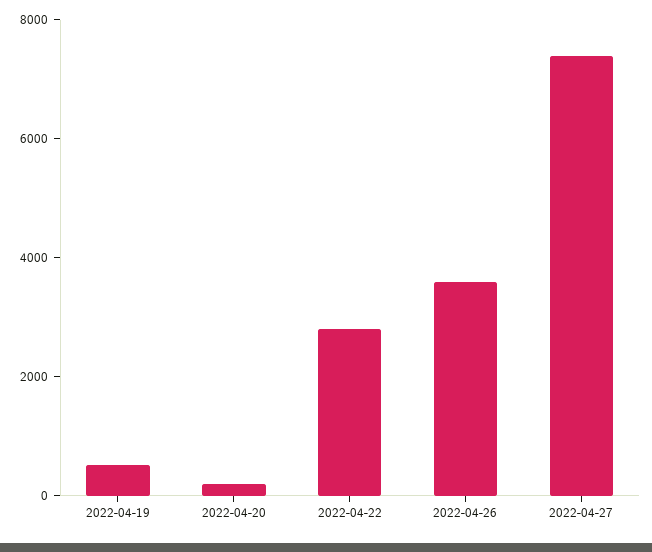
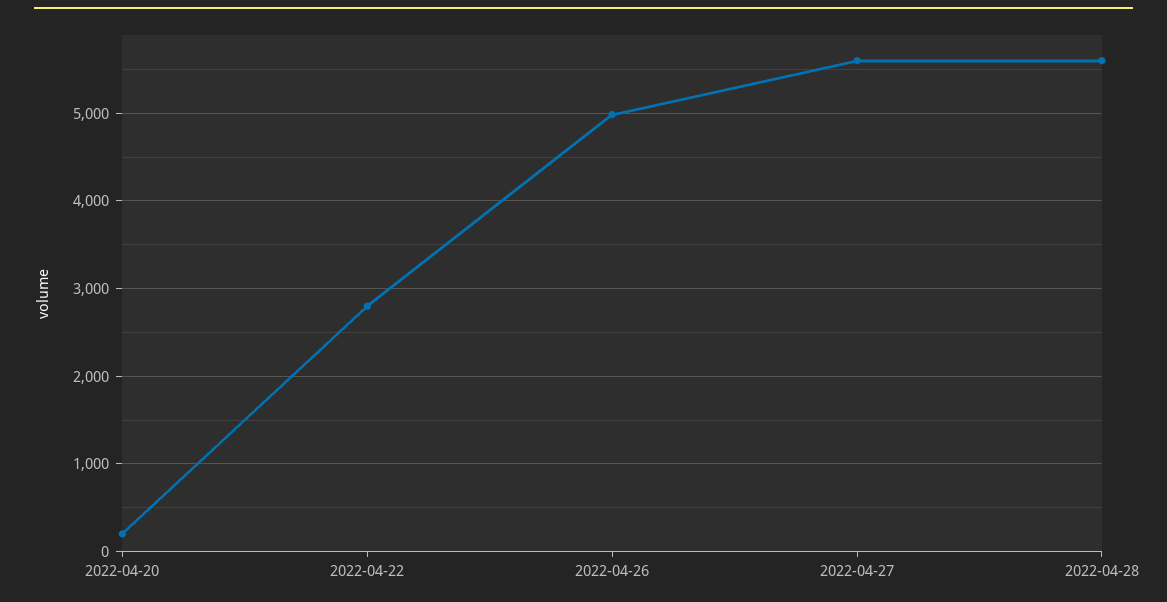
2022-04-19: 500 -> none
2022-04-26: 3500 -> 5000
2022-04-27: 7500 -> 5600
2022-04-28: none -> 5600

